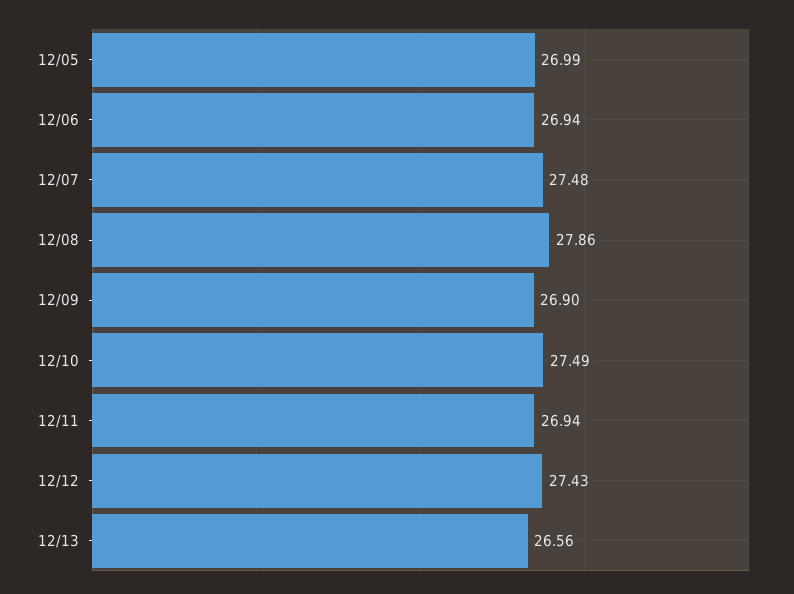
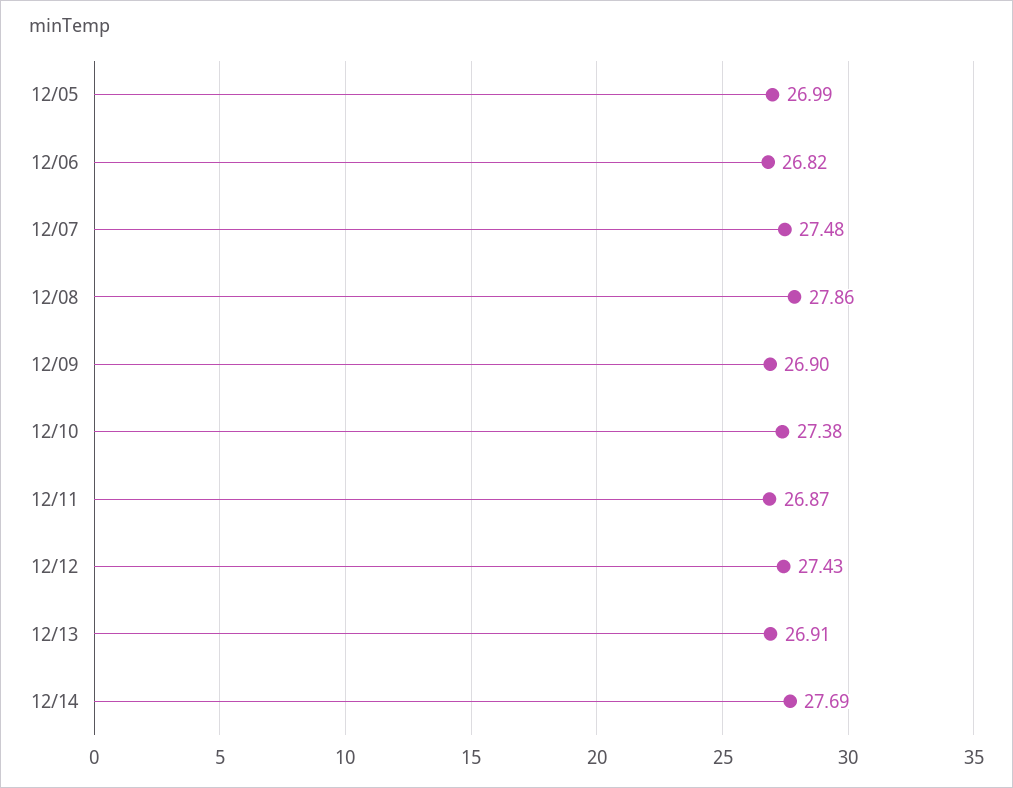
12/06: 26.94 -> 26.82
12/10: 27.49 -> 27.38
12/11: 26.94 -> 26.87
12/13: 26.56 -> 26.91
12/14: none -> 27.69

